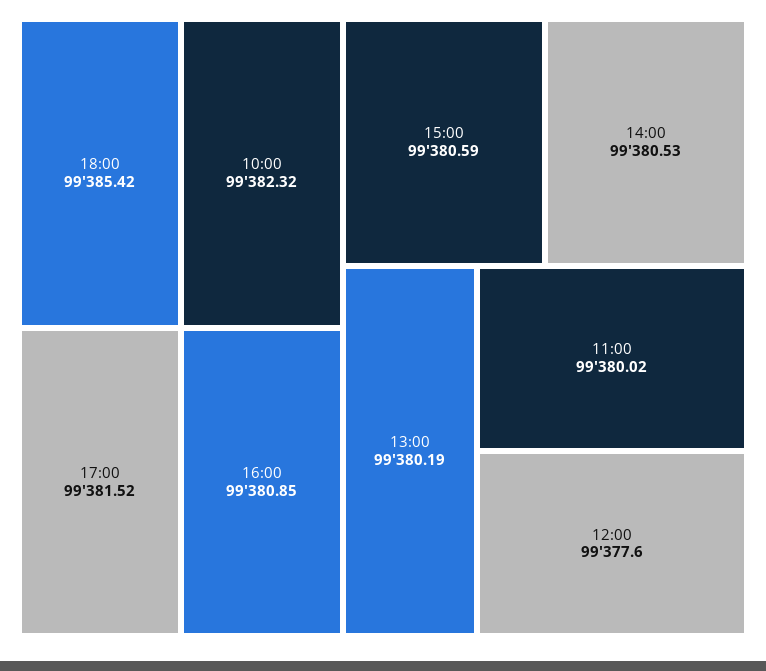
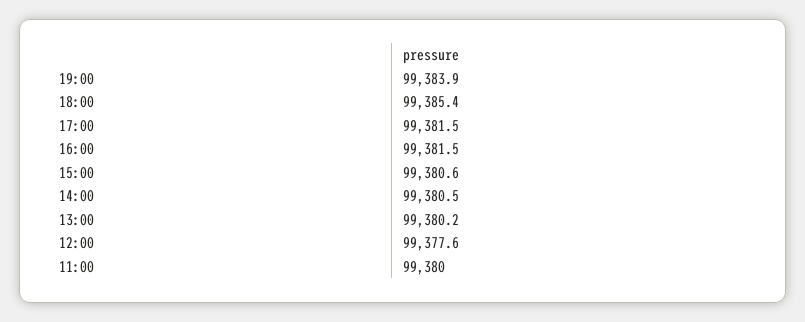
10:00: 99382.32 -> none
16:00: 99380.85 -> 99381.5
19:00: none -> 99383.9

